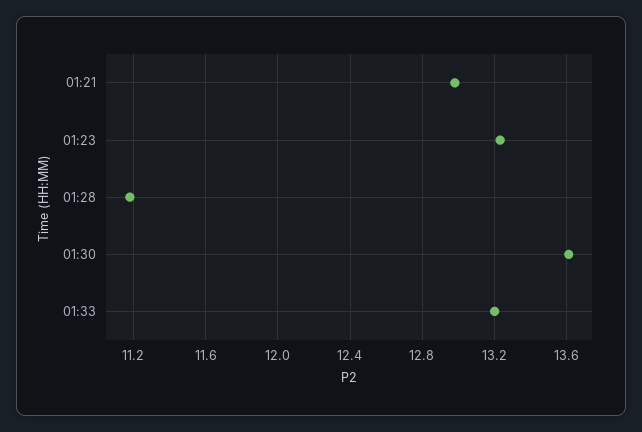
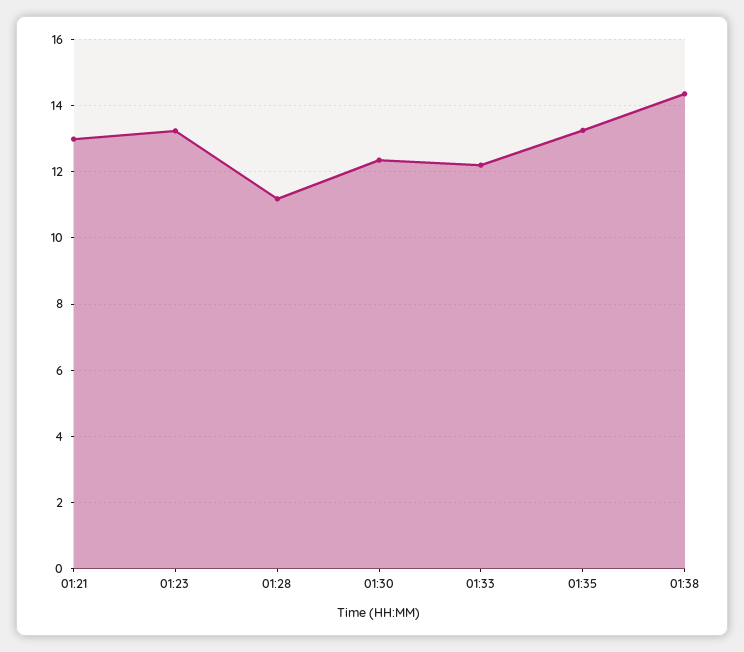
01:30: 13.6 -> 12.4
01:33: 13.2 -> 12.2
01:35: none -> 13.2
01:38: none -> 14.4

